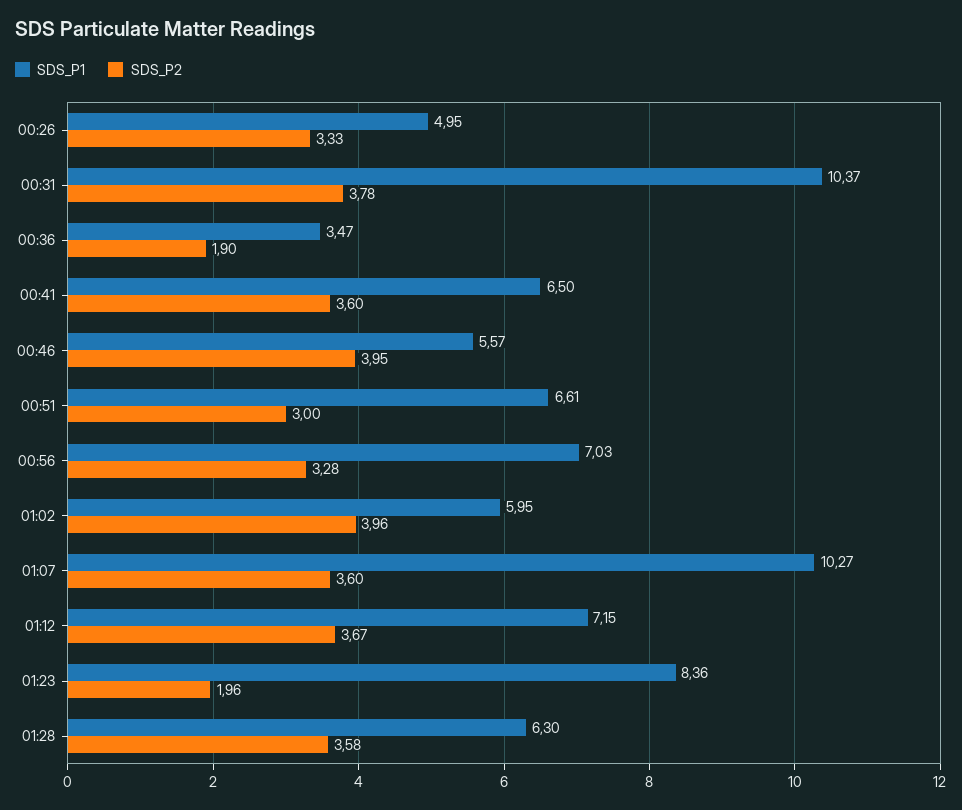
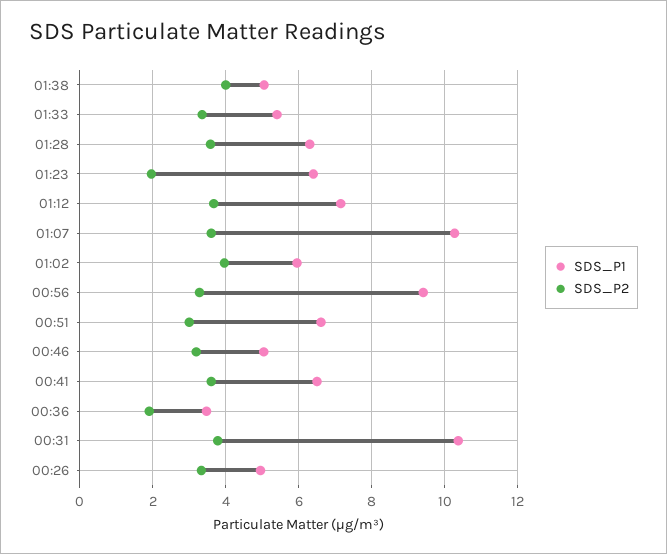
SDS_P1, 00:46: 5.57 -> 5
SDS_P2, 00:46: 3.95 -> 3.2
SDS_P1, 00:56: 7.03 -> 9.4
SDS_P1, 01:23: 8.36 -> 6.4
SDS_P1, 01:38: none -> 5
SDS_P2, 01:38: none -> 4
SDS_P1, 01:33: none -> 5.4
SDS_P2, 01:33: none -> 3.4

